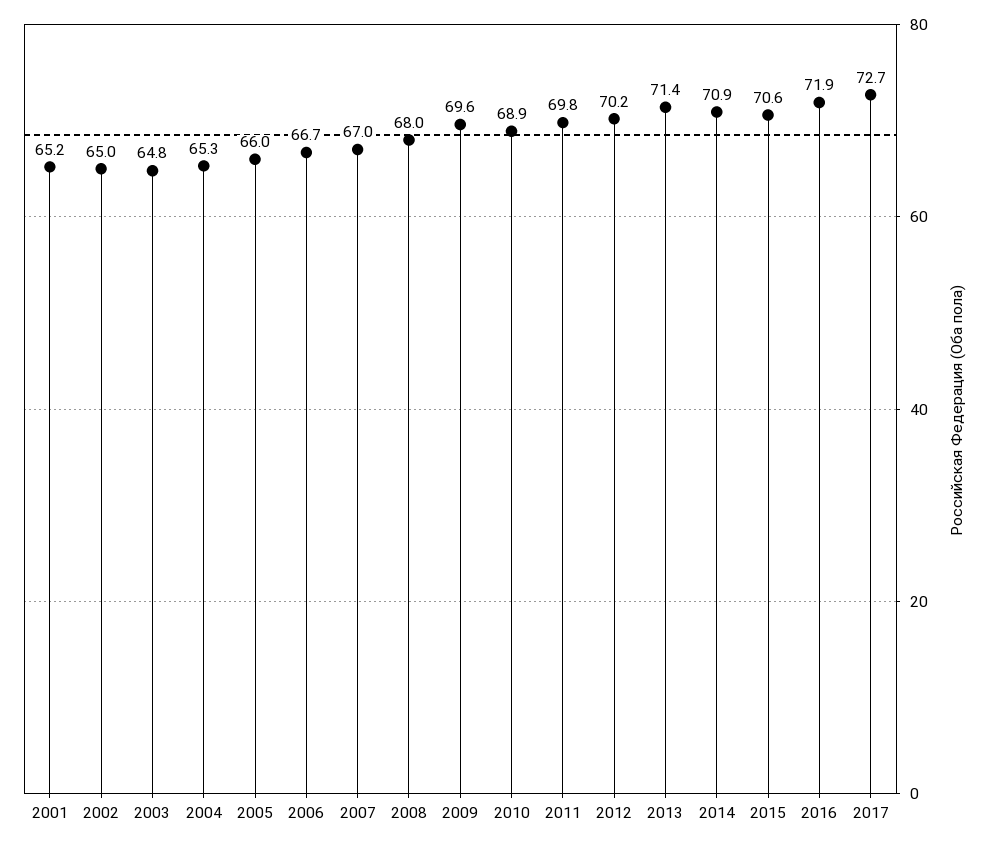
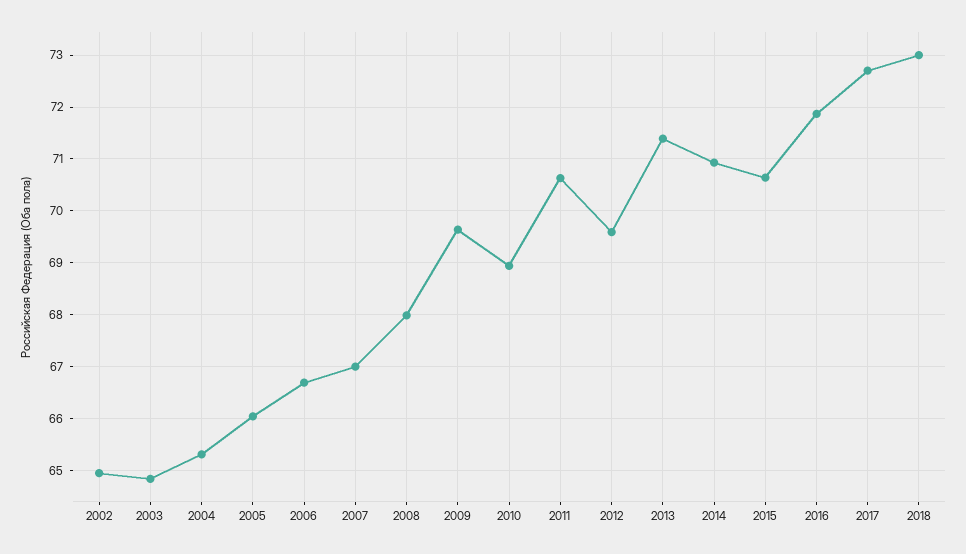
2001: 65.2 -> none
2011: 69.8 -> 70.6
2012: 70.2 -> 69.6
2018: none -> 73

